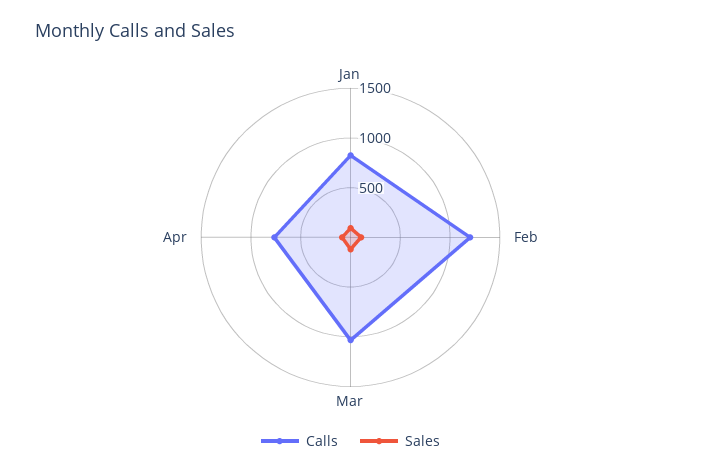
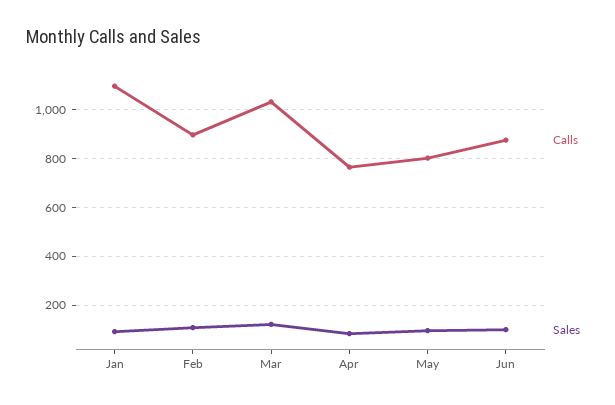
Calls, Jan: 800 -> 1100
Calls, Feb: 1200 -> 900
Calls, May: none -> 800
Sales, May: none -> 100
Calls, Jun: none -> 875
Sales, Jun: none -> 100

